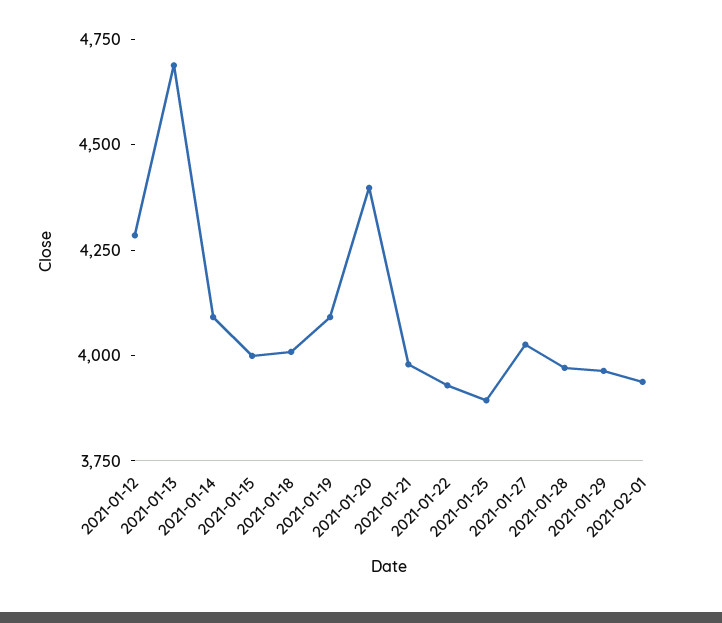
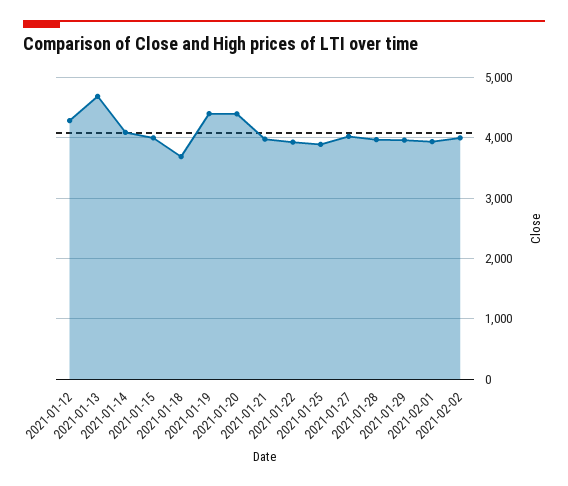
2021-01-18: 4000 -> 3700
2021-01-19: 4100 -> 4400
2021-02-02: none -> 4000

